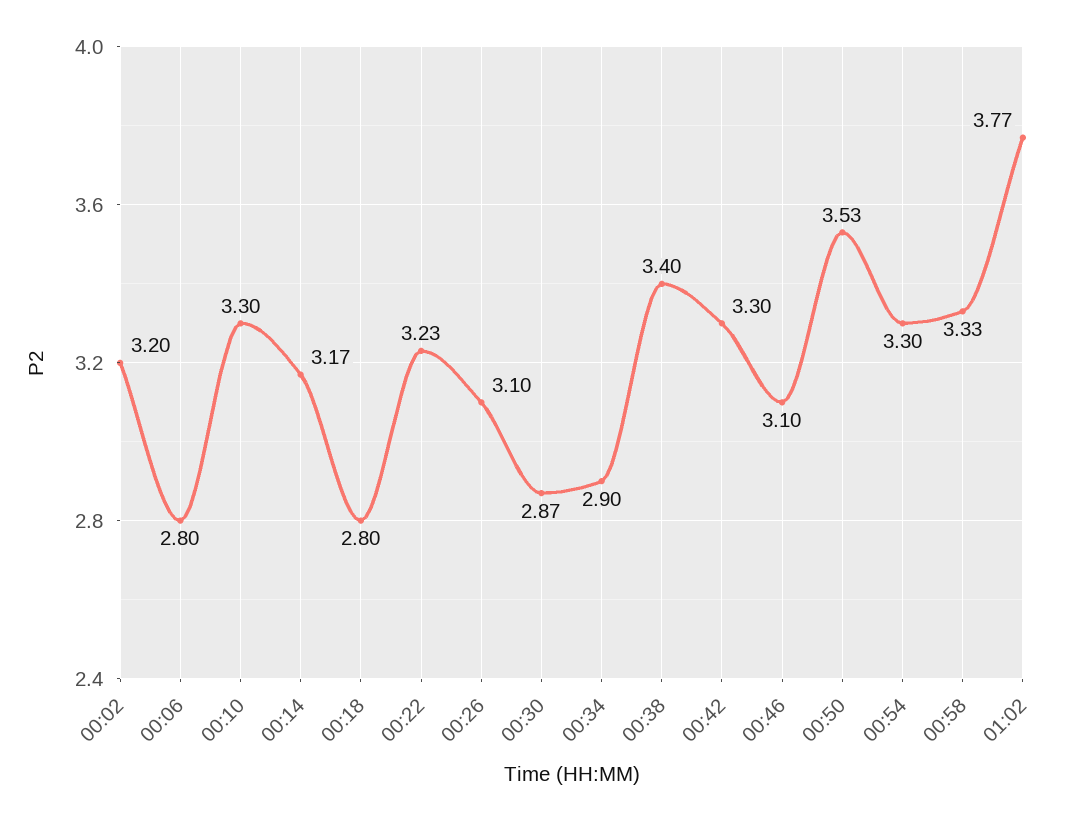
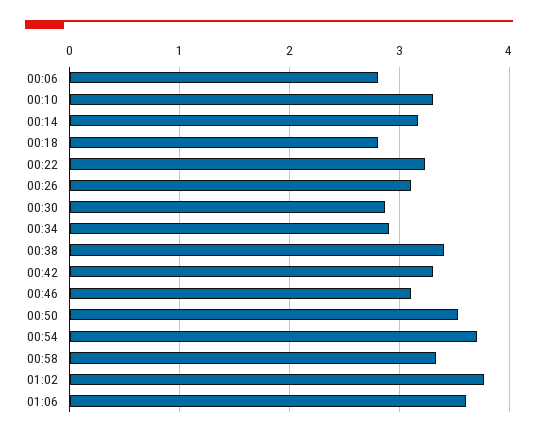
00:02: 3.2 -> none
00:54: 3.3 -> 3.7
01:06: none -> 3.6

